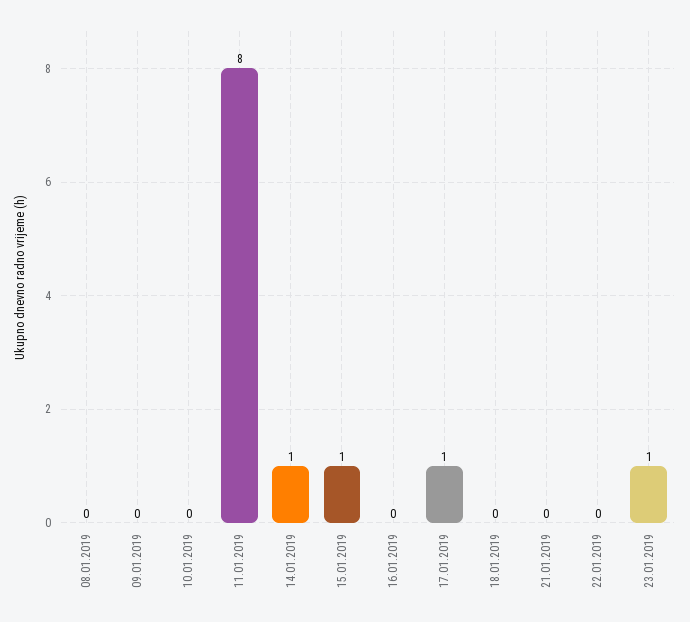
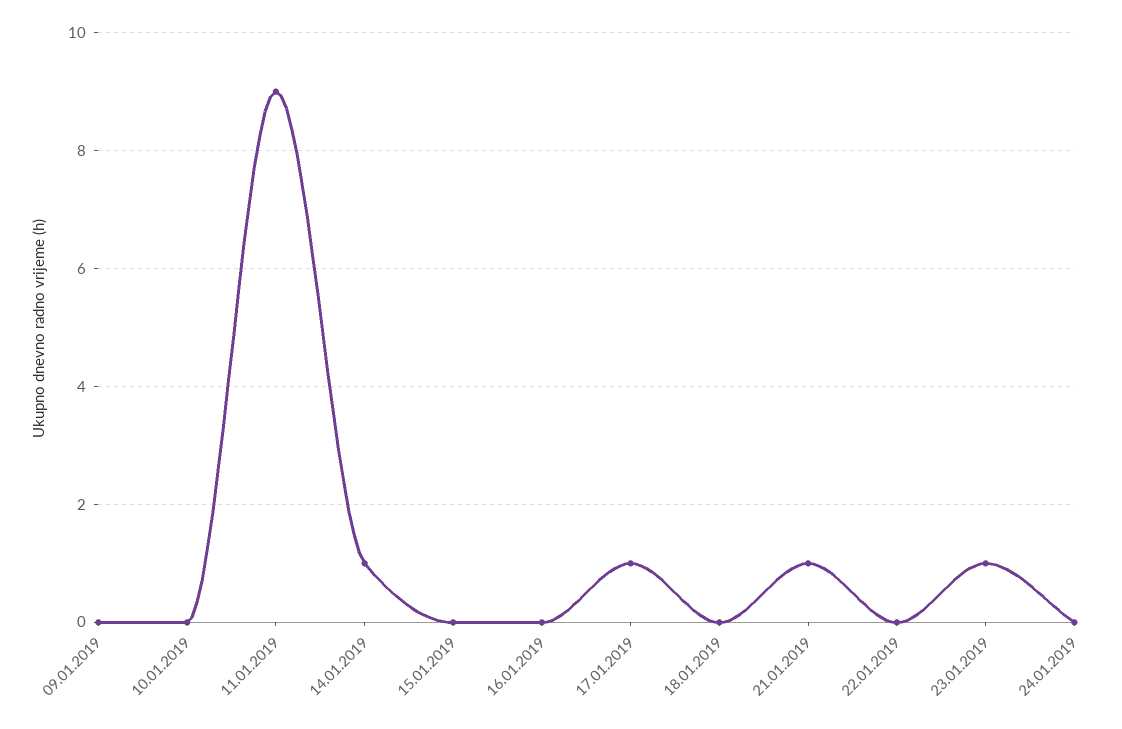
08.01.2019: 0 -> none
11.01.2019: 8 -> 9
15.01.2019: 1 -> 0
21.01.2019: 0 -> 1
24.01.2019: none -> 0

